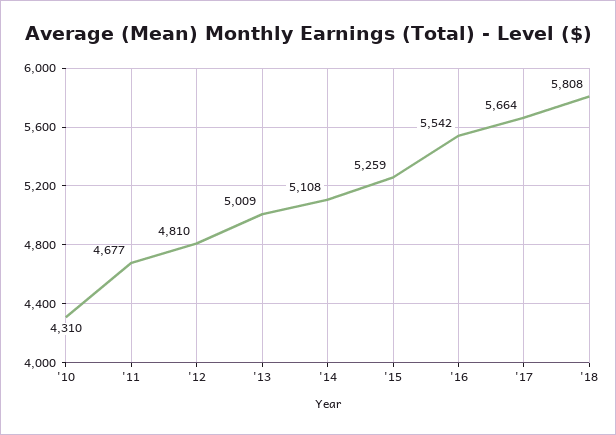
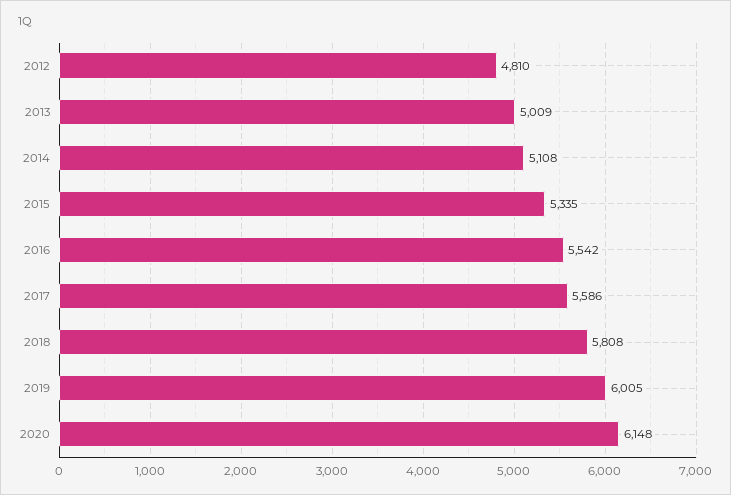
'10: 4310 -> none
'11: 4677 -> none
'15: 5259 -> 5335
'17: 5664 -> 5586
2019: none -> 6005
2020: none -> 6148

